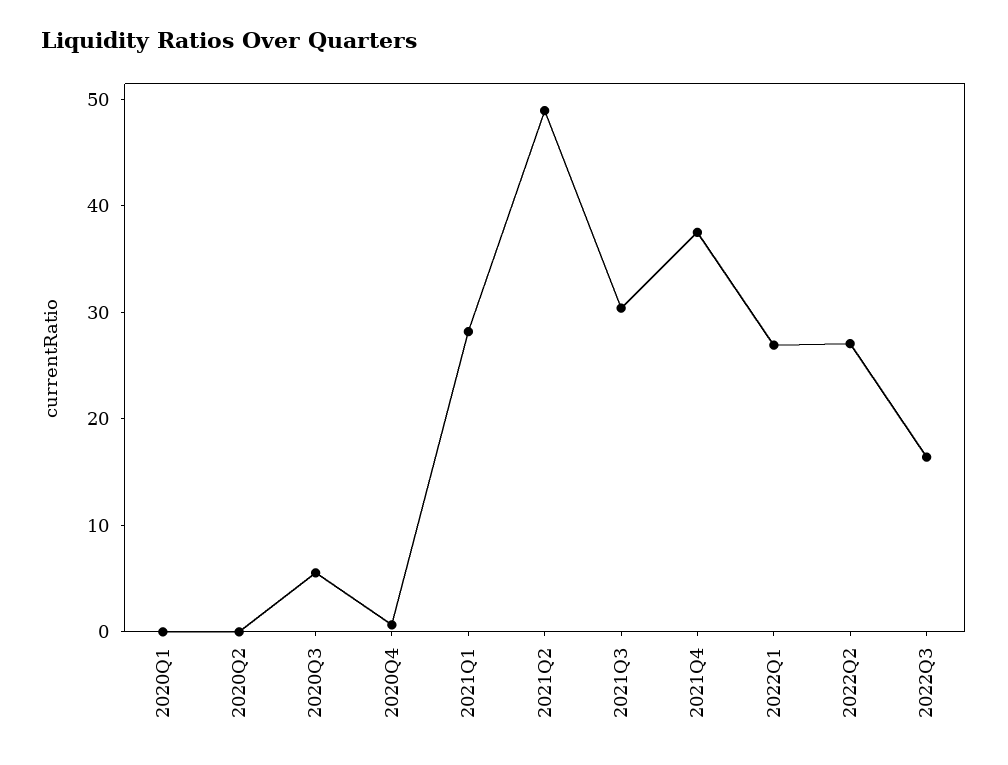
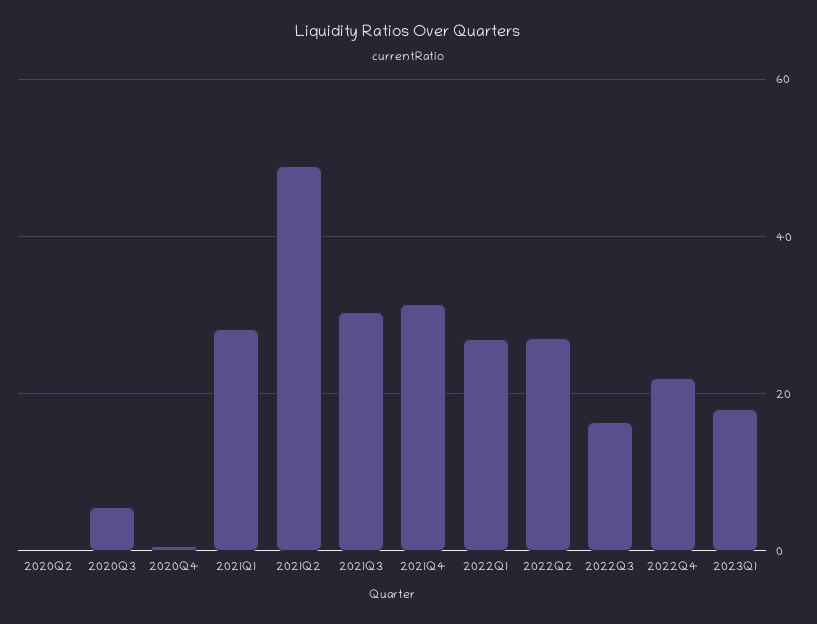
2020Q1: 0 -> none
2021Q4: 38 -> 32
2022Q4: none -> 22
2023Q1: none -> 18

